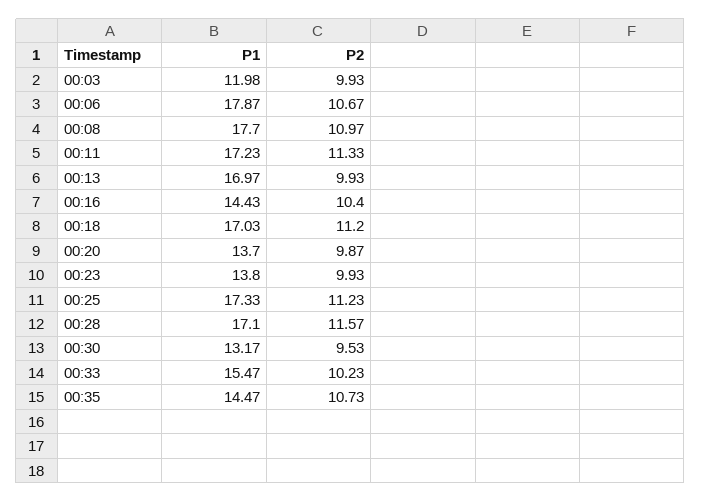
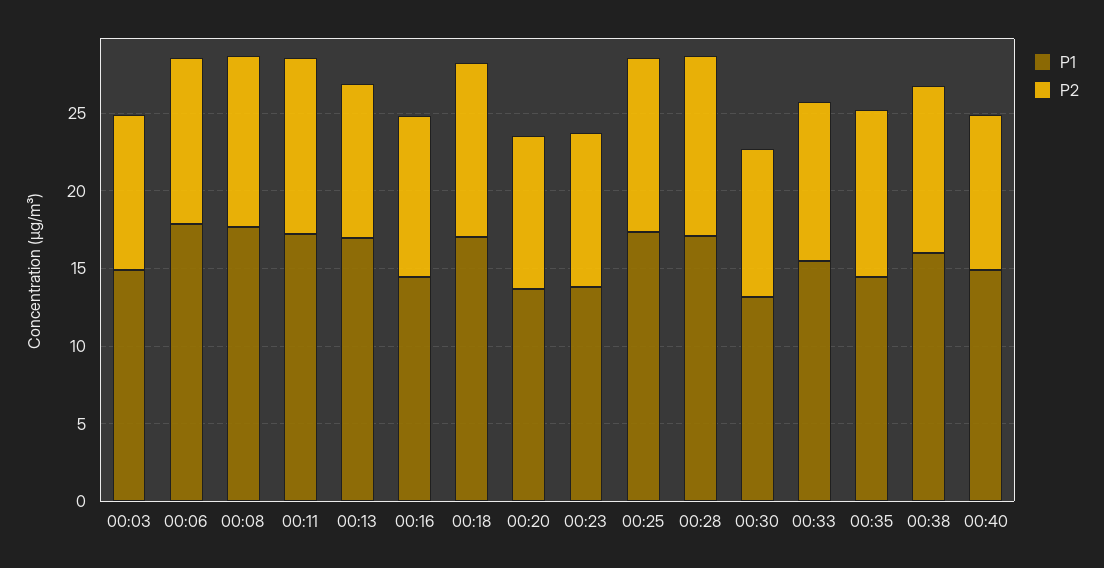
P1, 00:03: 11.98 -> 15
P1, 00:38: none -> 16
P2, 00:38: none -> 11
P1, 00:40: none -> 15
P2, 00:40: none -> 10

